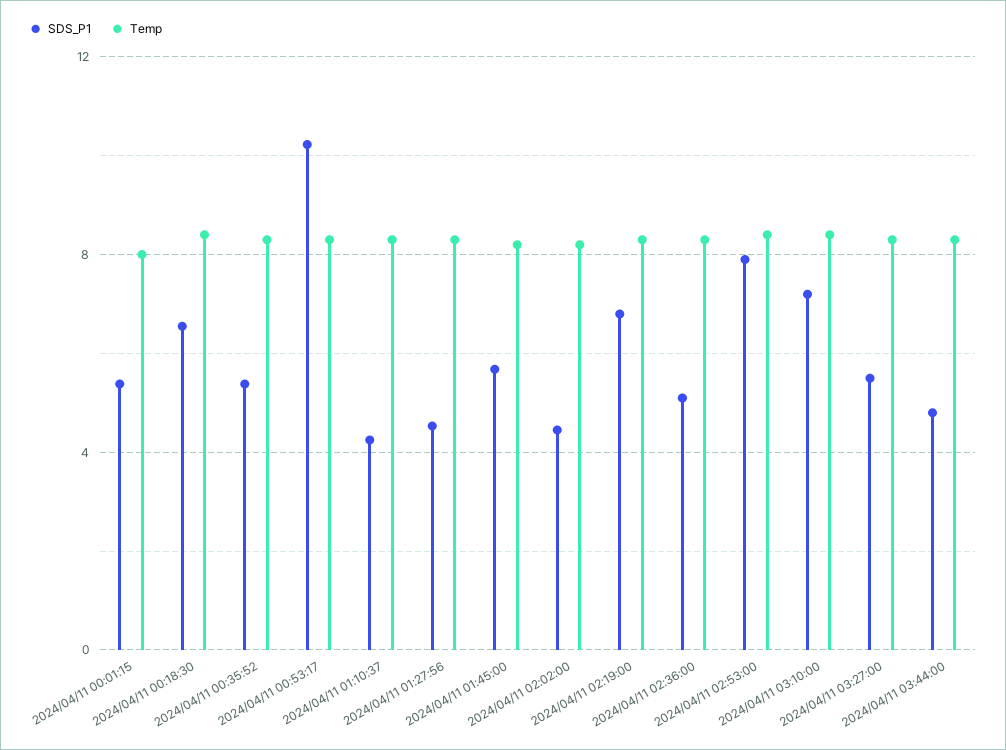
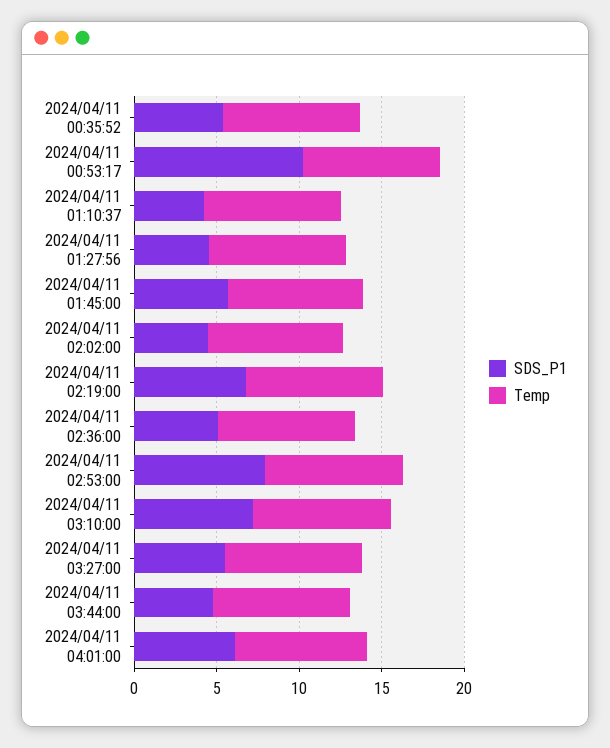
SDS_P1, 2024/04/11 00:01:15: 5.5 -> none
Temp, 2024/04/11 00:01:15: 8 -> none
SDS_P1, 2024/04/11 00:18:30: 6.5 -> none
Temp, 2024/04/11 00:18:30: 8.5 -> none
SDS_P1, 2024/04/11 04:01:00: none -> 6
Temp, 2024/04/11 04:01:00: none -> 8

